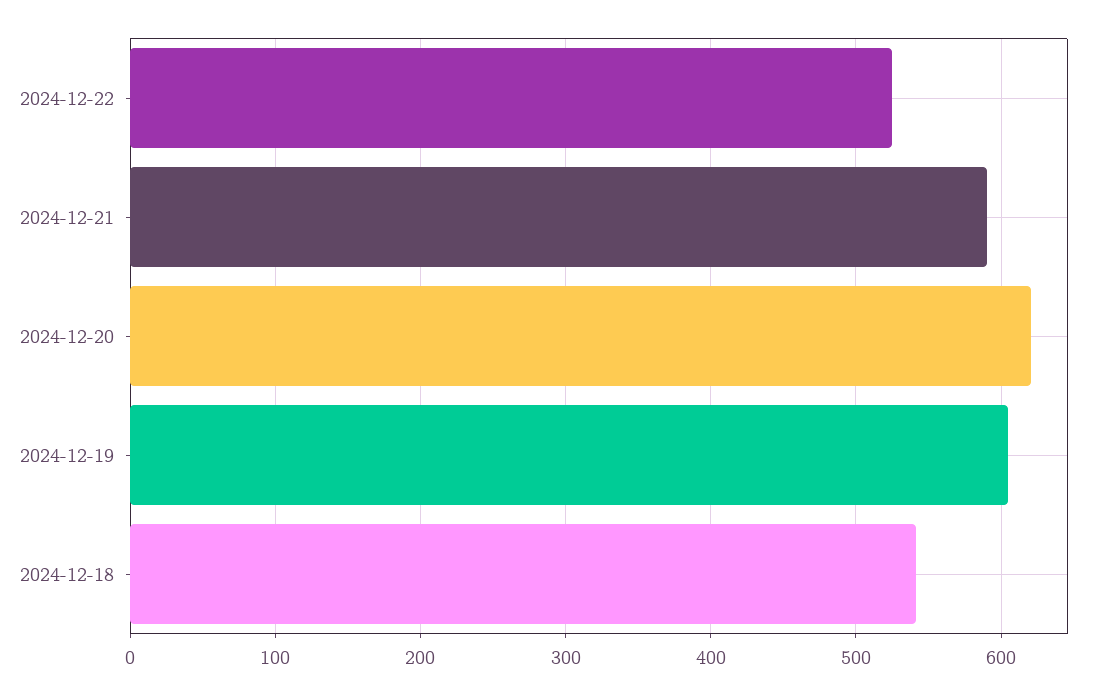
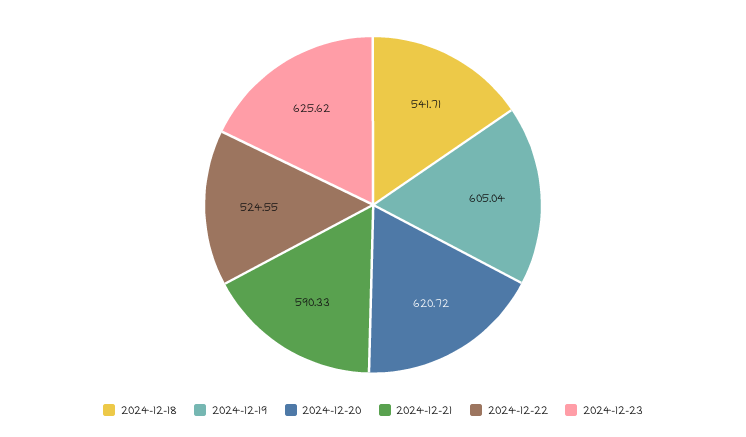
2024-12-23: none -> 625.62

